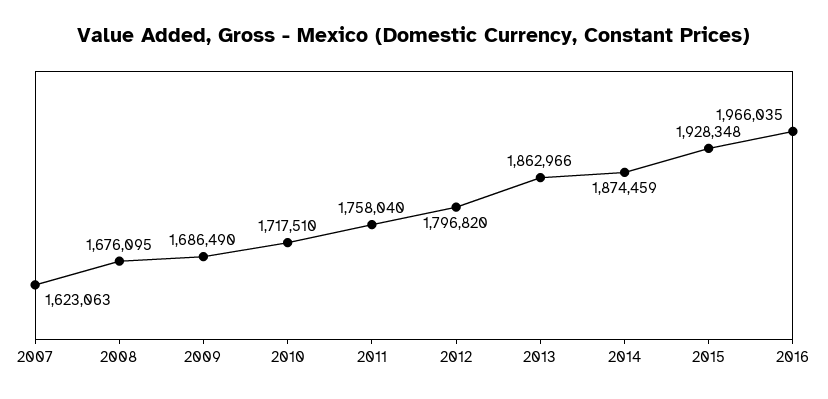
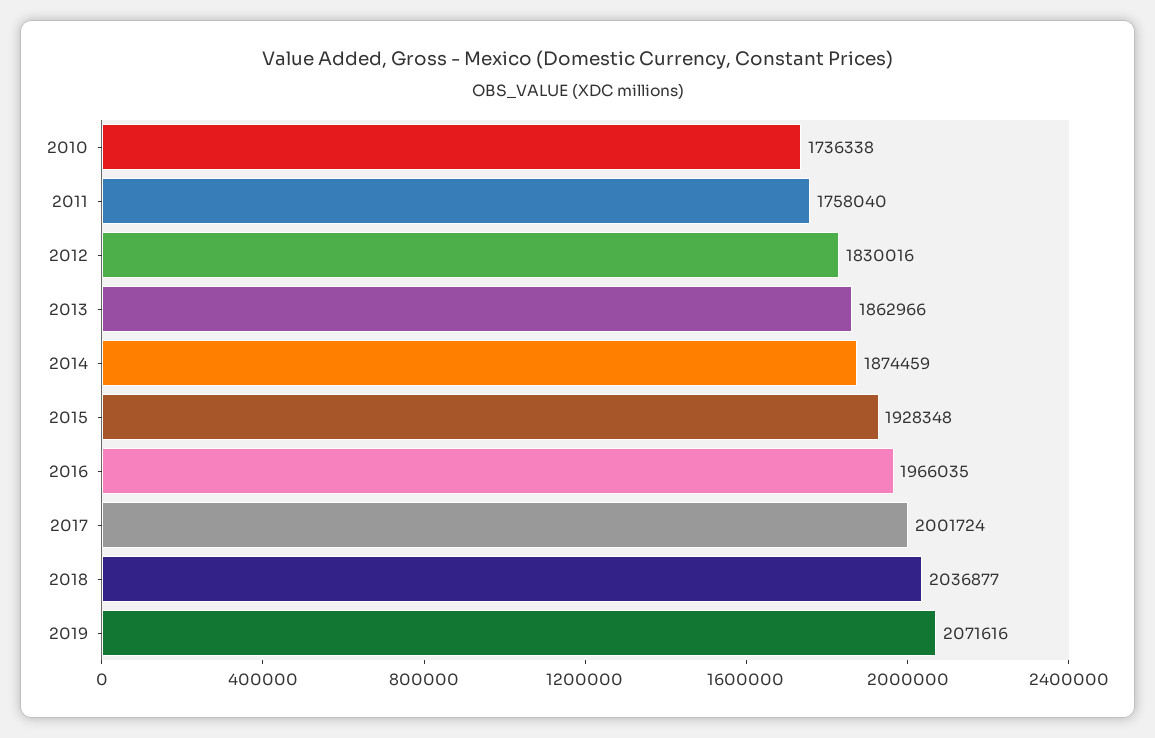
2007: 1623063 -> none
2008: 1676095 -> none
2009: 1686490 -> none
2010: 1717510 -> 1736338
2012: 1796820 -> 1830016
2017: none -> 2001724
2018: none -> 2036877
2019: none -> 2071616

